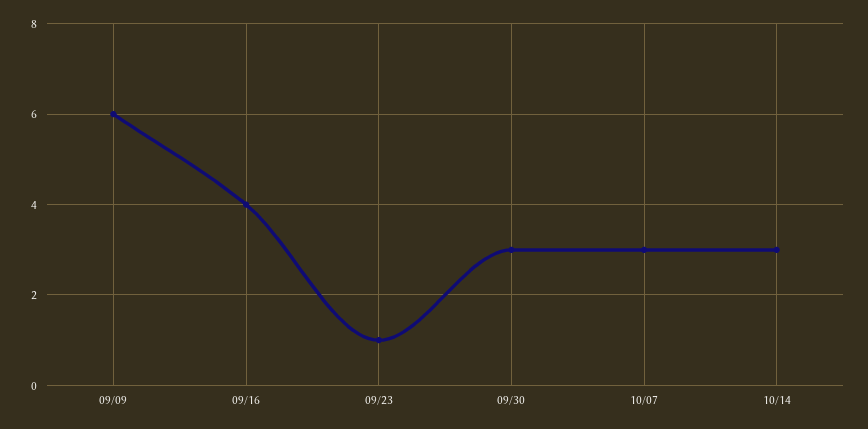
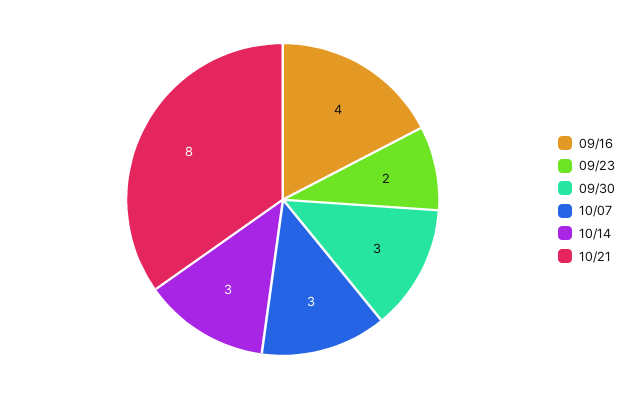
09/09: 6 -> none
09/23: 1 -> 2
10/21: none -> 8

